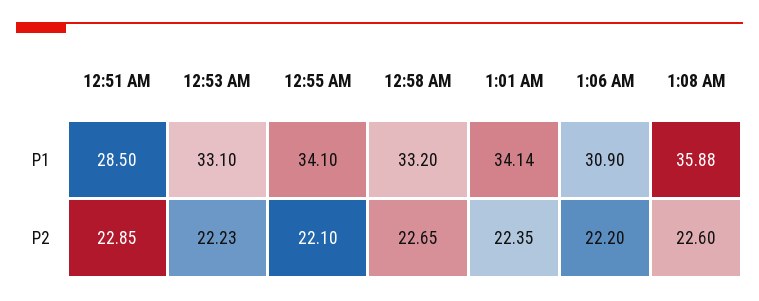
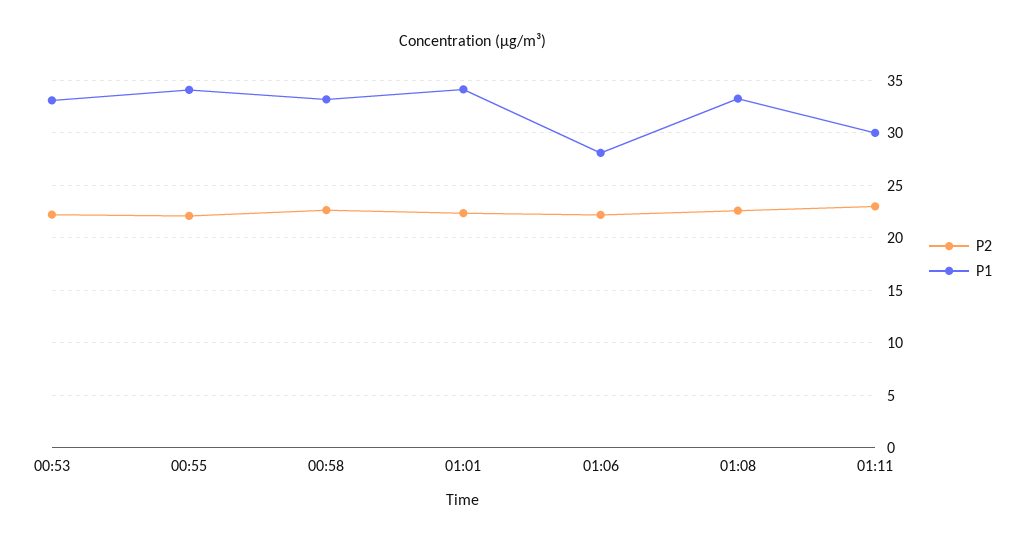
P1, 12:51 AM: 28.5 -> none
P1, 1:06 AM: 30.9 -> 28
P1, 1:08 AM: 35.88 -> 33
P2, 12:51 AM: 22.85 -> none
P2, 01:11: none -> 23
P1, 01:11: none -> 30

